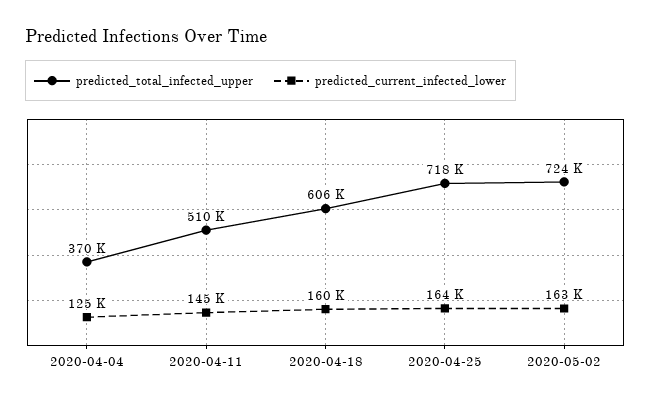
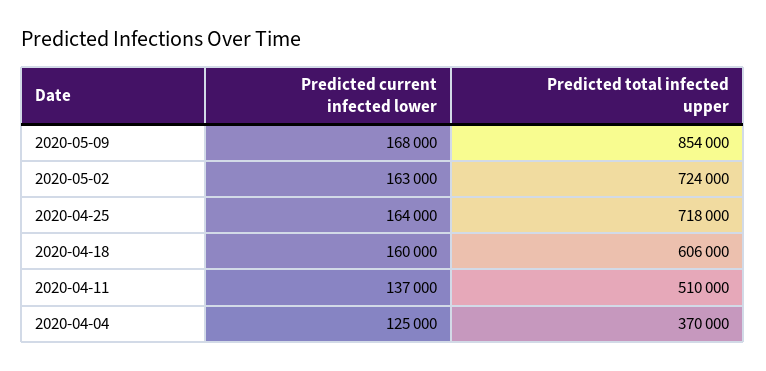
predicted_current_infected_lower, 2020-04-11: 145000 -> 137000
predicted_current_infected_lower, 2020-05-09: none -> 168000
predicted_total_infected_upper, 2020-05-09: none -> 854000

